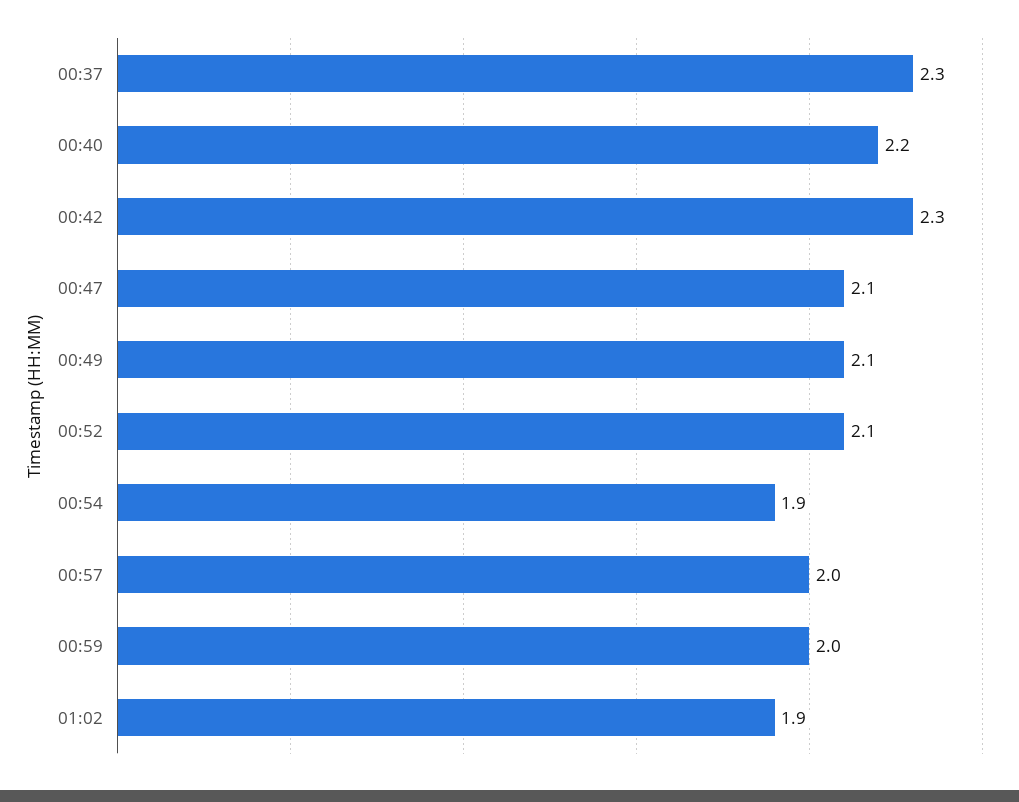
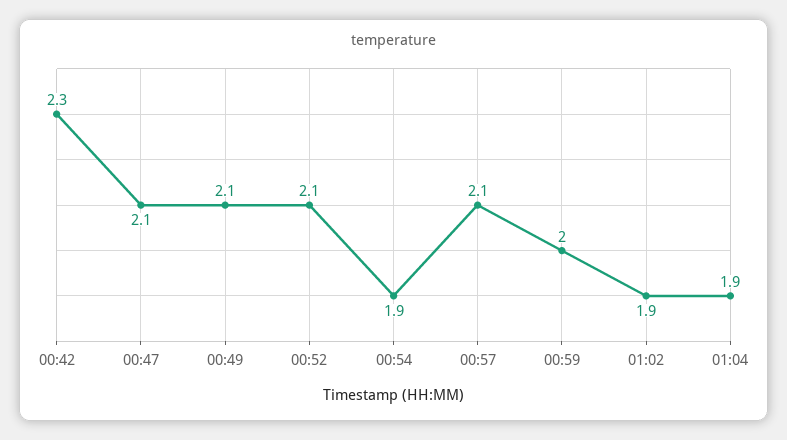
00:37: 2.3 -> none
00:40: 2.2 -> none
00:57: 2 -> 2.1
01:04: none -> 1.9

